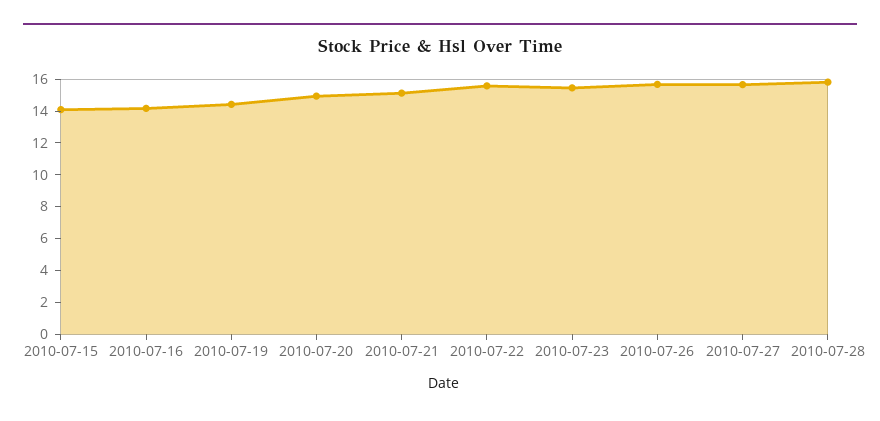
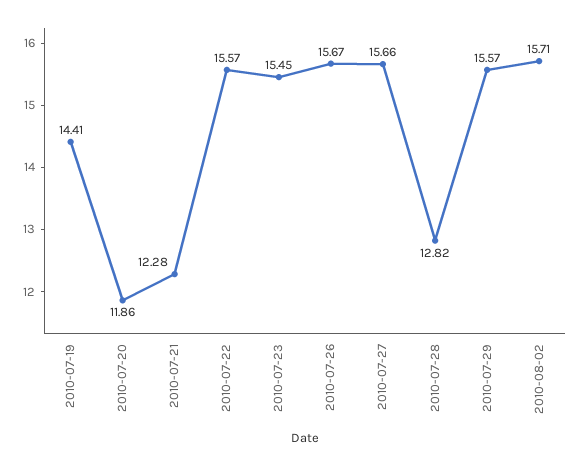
2010-07-15: 14 -> none
2010-07-16: 14 -> none
2010-07-20: 15 -> 11.86
2010-07-21: 15 -> 12.28
2010-07-28: 16 -> 12.82
2010-07-29: none -> 15.57
2010-08-02: none -> 15.71

